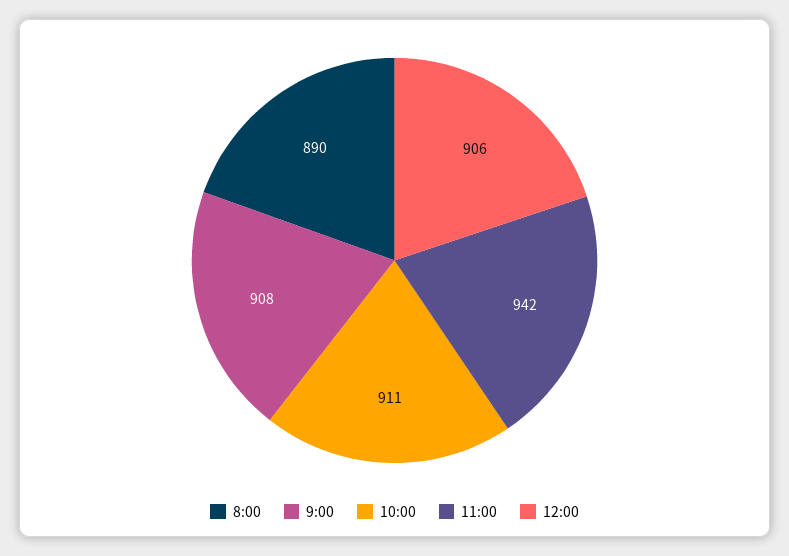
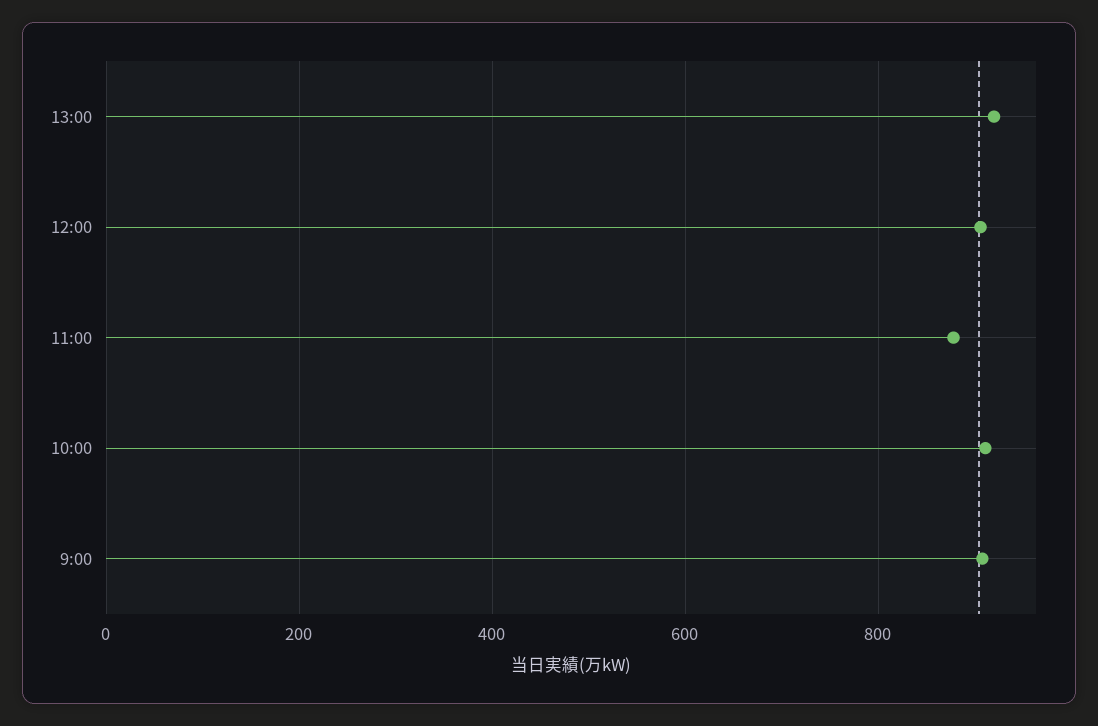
8:00: 890 -> none
11:00: 942 -> 880
13:00: none -> 920

